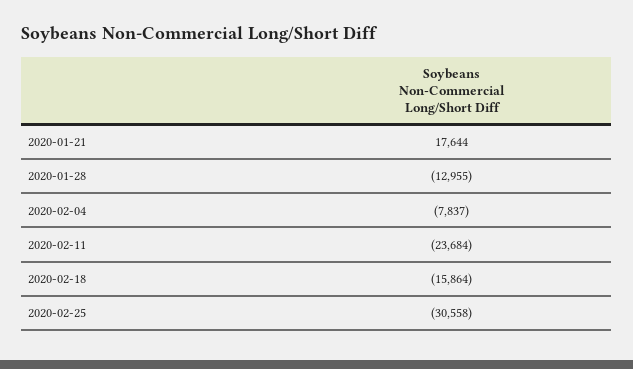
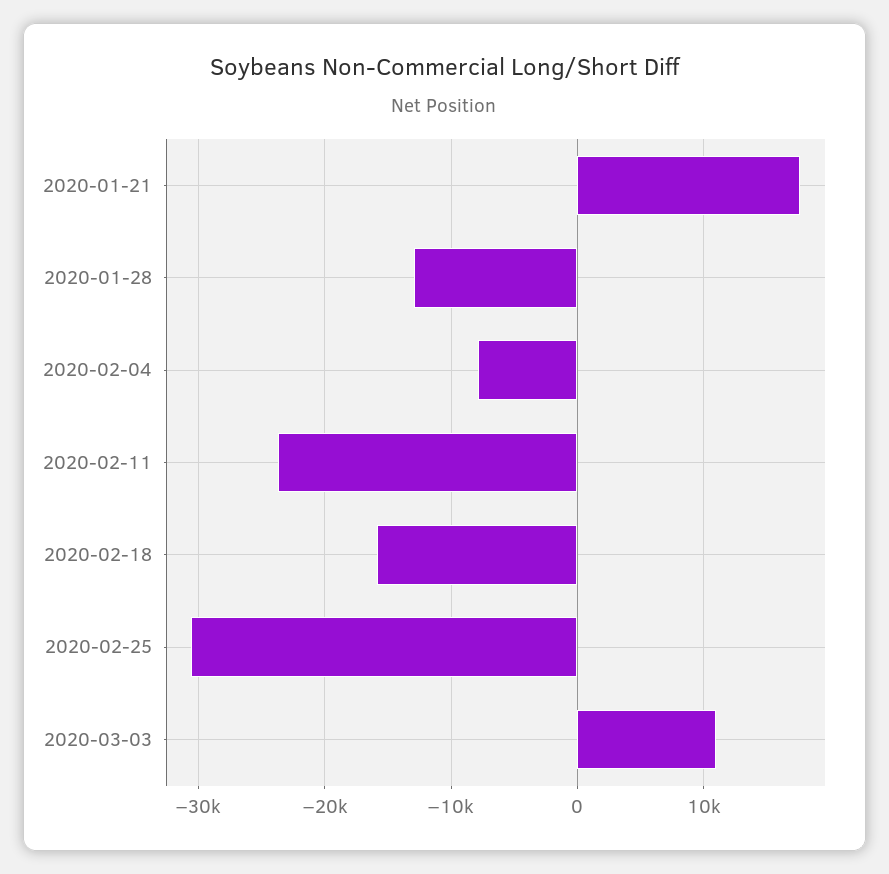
2020-03-03: none -> 11000

